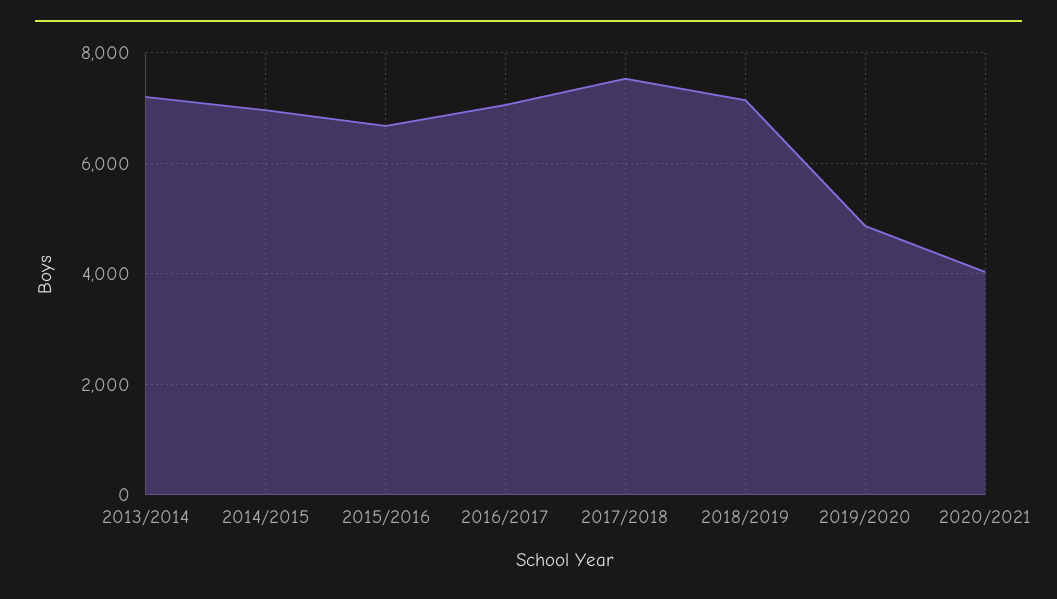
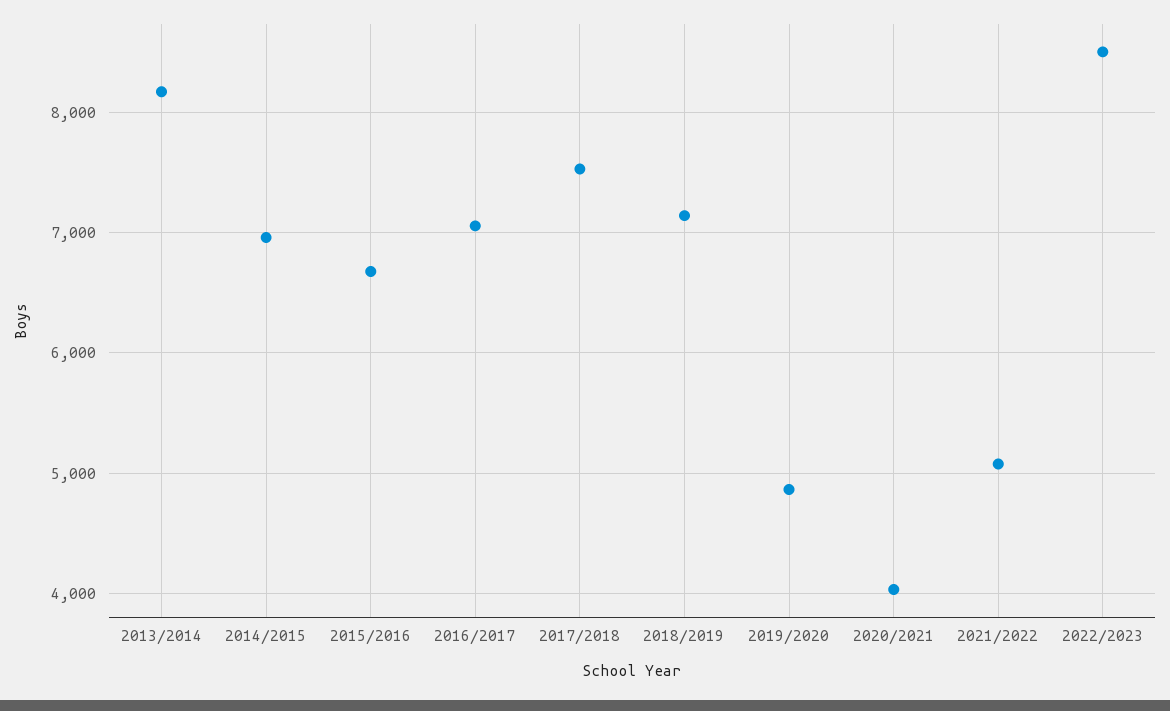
2013/2014: 7200 -> 8200
2021/2022: none -> 5100
2022/2023: none -> 8500

